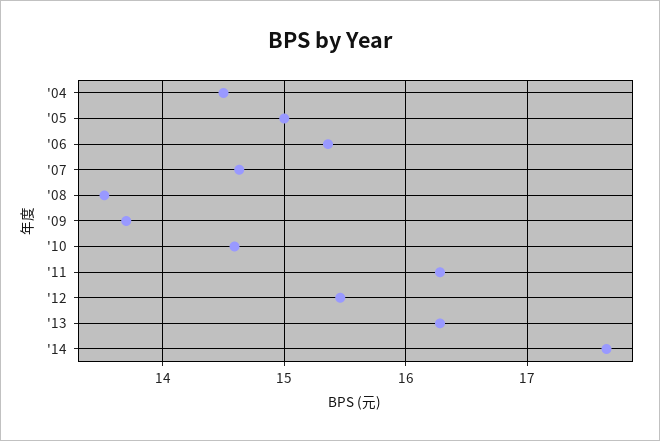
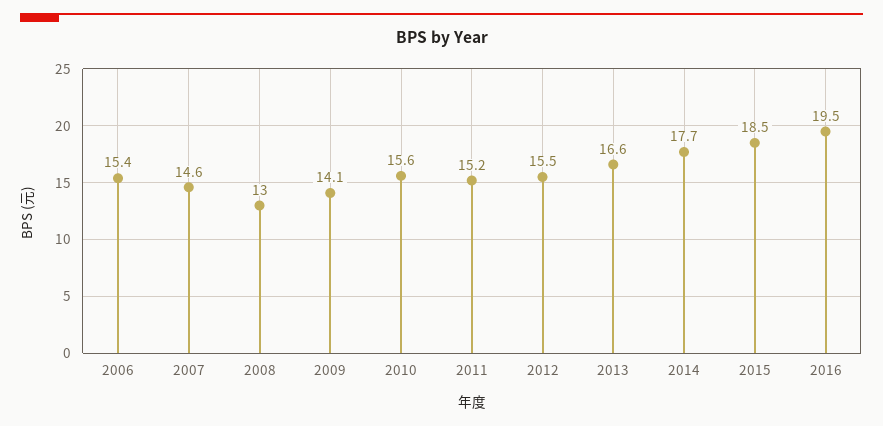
'04: 14.5 -> none
'05: 15 -> none
'08: 13.5 -> 13
'09: 13.7 -> 14.1
'10: 14.6 -> 15.6
'11: 16.3 -> 15.2
'13: 16.3 -> 16.6
2015: none -> 18.5
2016: none -> 19.5

